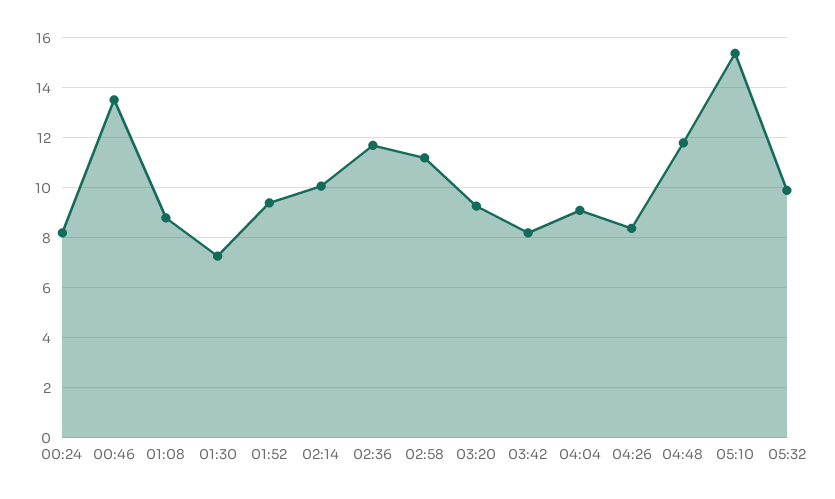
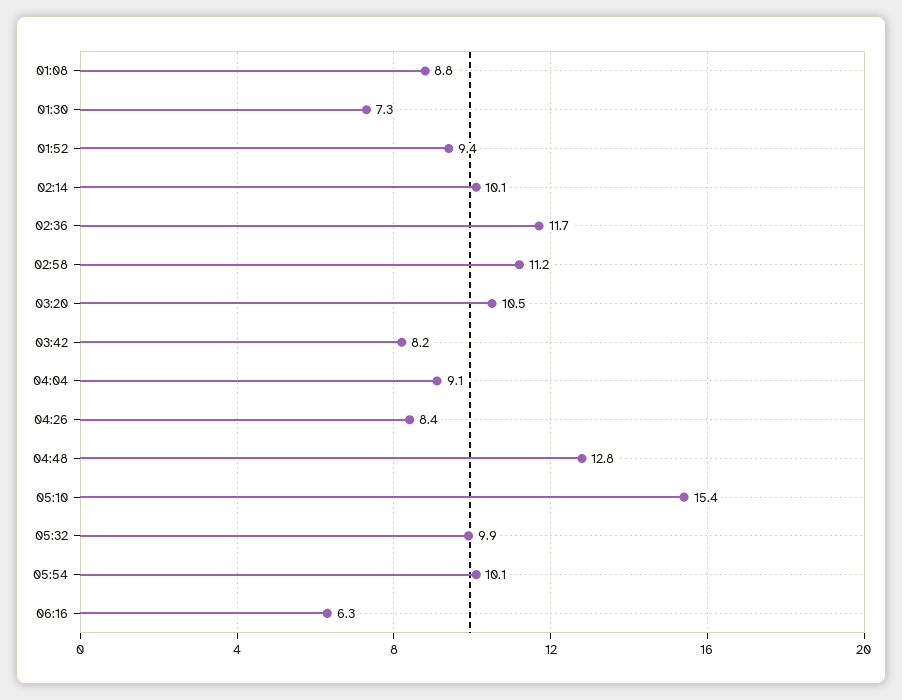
00:24: 8.25 -> none
00:46: 13.5 -> none
03:20: 9.25 -> 10.5
04:48: 11.75 -> 12.8
05:54: none -> 10.1
06:16: none -> 6.3

